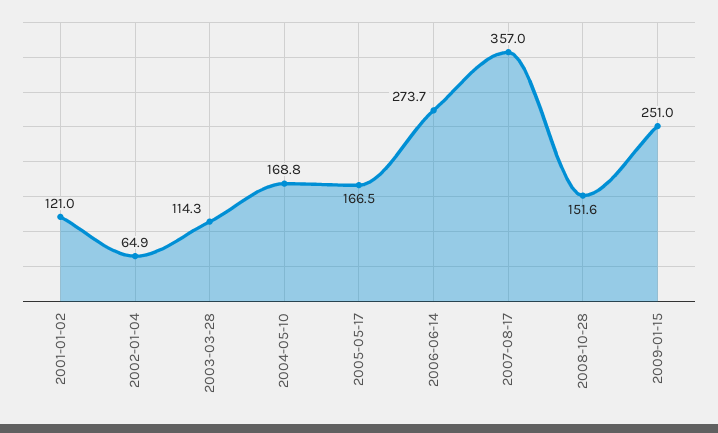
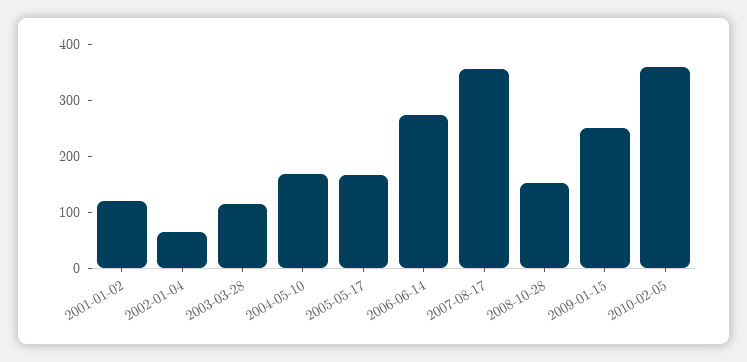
2010-02-05: none -> 360

